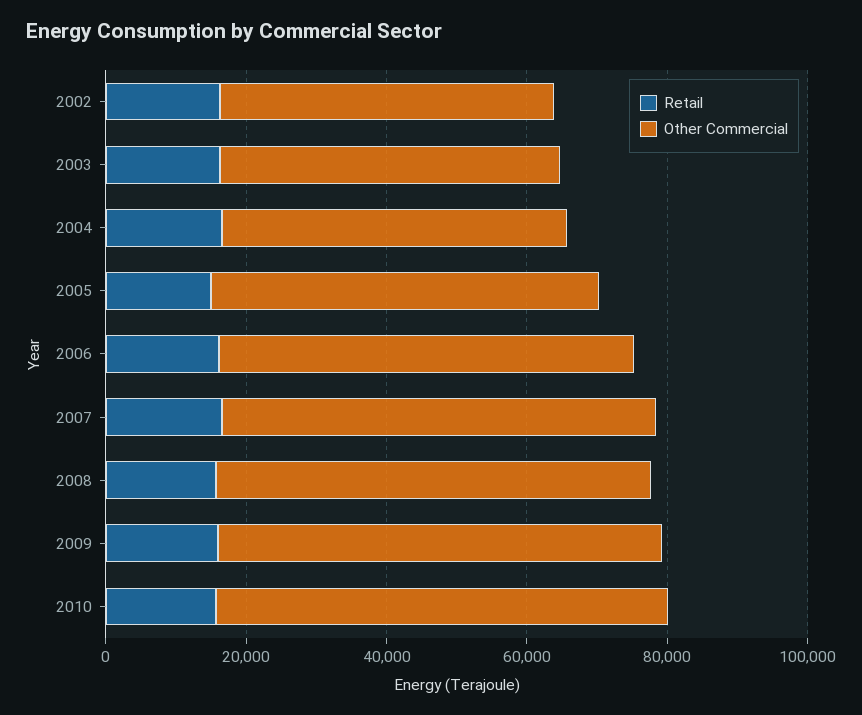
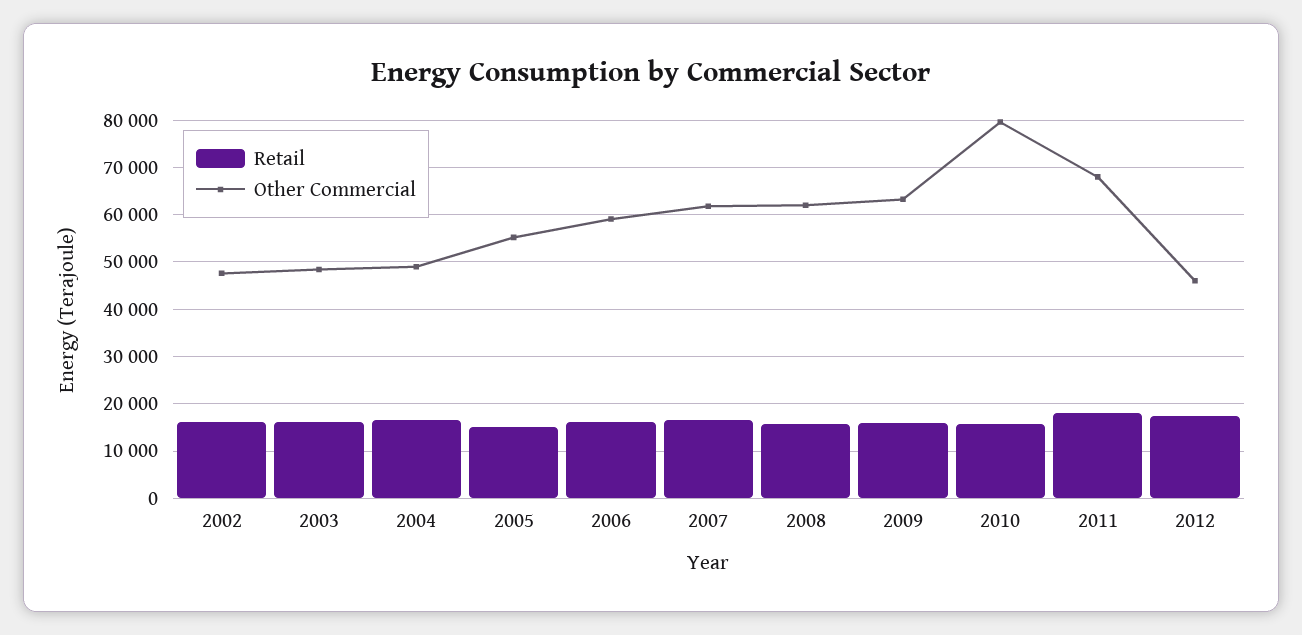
Other Commercial, 2010: 65000 -> 80000
Retail, 2011: none -> 18000
Other Commercial, 2011: none -> 68000
Retail, 2012: none -> 18000
Other Commercial, 2012: none -> 46000

